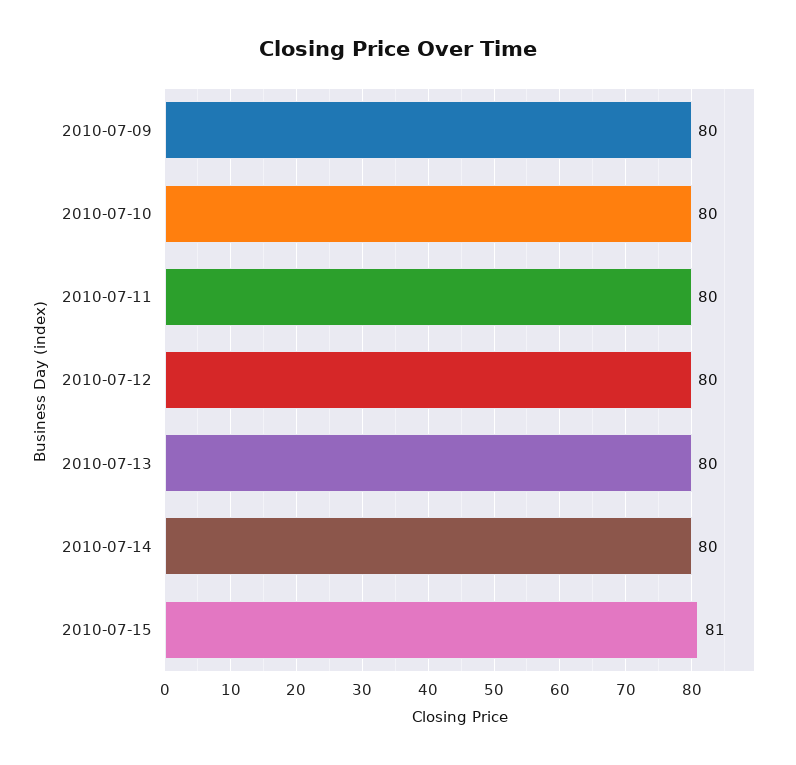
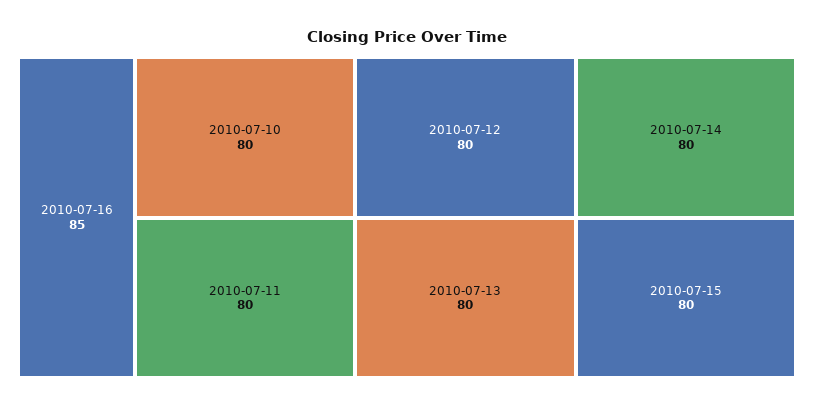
2010-07-09: 80 -> none
2010-07-15: 81 -> 80
2010-07-16: none -> 85

